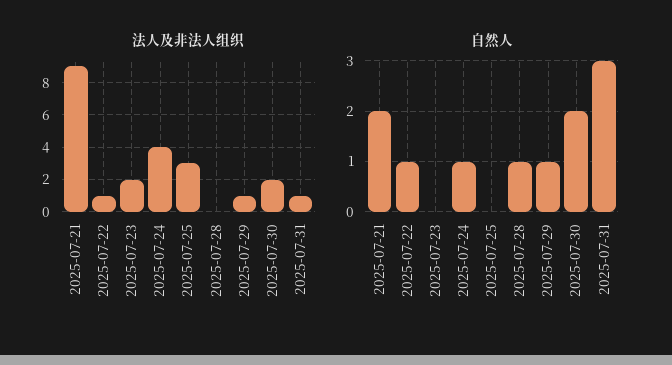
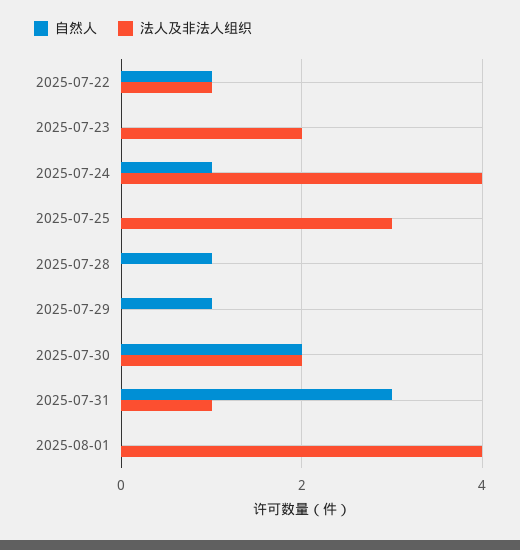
法人及非法人组织, 2025-07-21: 9 -> none
法人及非法人组织, 2025-07-29: 1 -> 0
自然人, 2025-07-21: 2 -> none
自然人, 2025-08-01: none -> 0
法人及非法人组织, 2025-08-01: none -> 4

